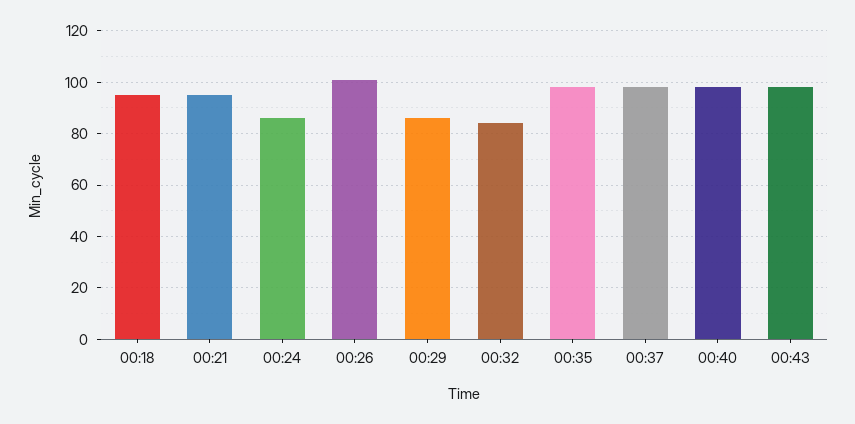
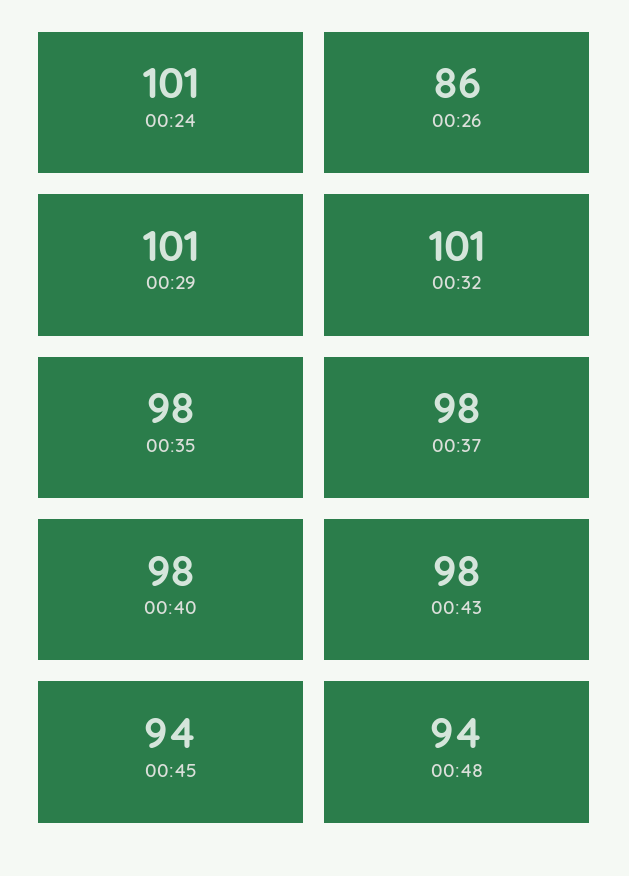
00:18: 95 -> none
00:21: 95 -> none
00:24: 85 -> 101
00:26: 100 -> 86
00:29: 85 -> 101
00:32: 85 -> 101
00:45: none -> 94
00:48: none -> 94

